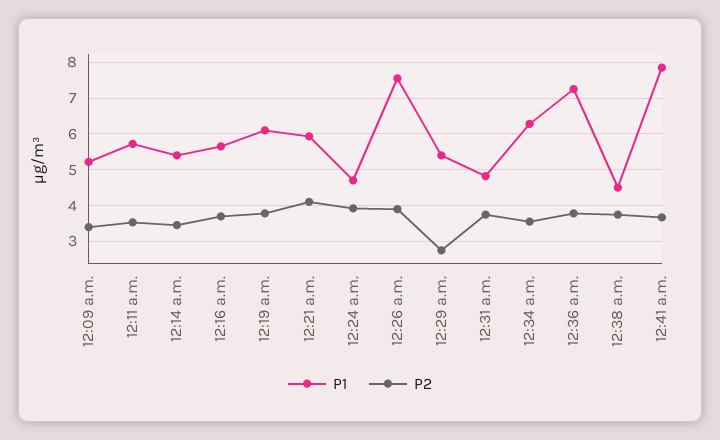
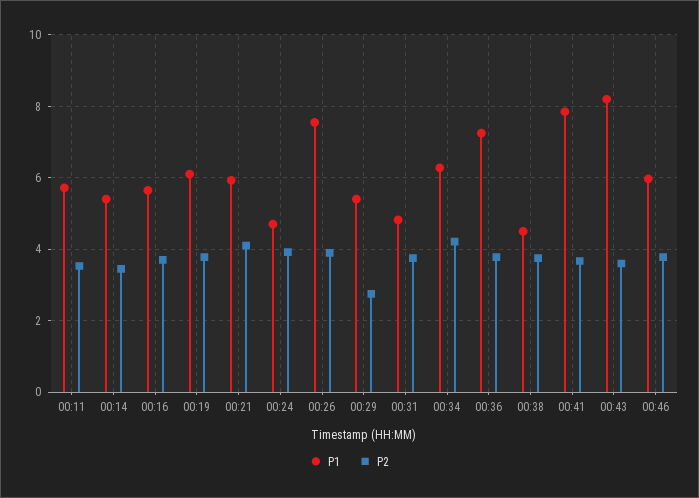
P1, 12:09 a.m.: 5.2 -> none
P2, 12:09 a.m.: 3.4 -> none
P2, 12:34 a.m.: 3.6 -> 4.2
P1, 00:43: none -> 8.2
P2, 00:43: none -> 3.6
P1, 00:46: none -> 6
P2, 00:46: none -> 3.8

